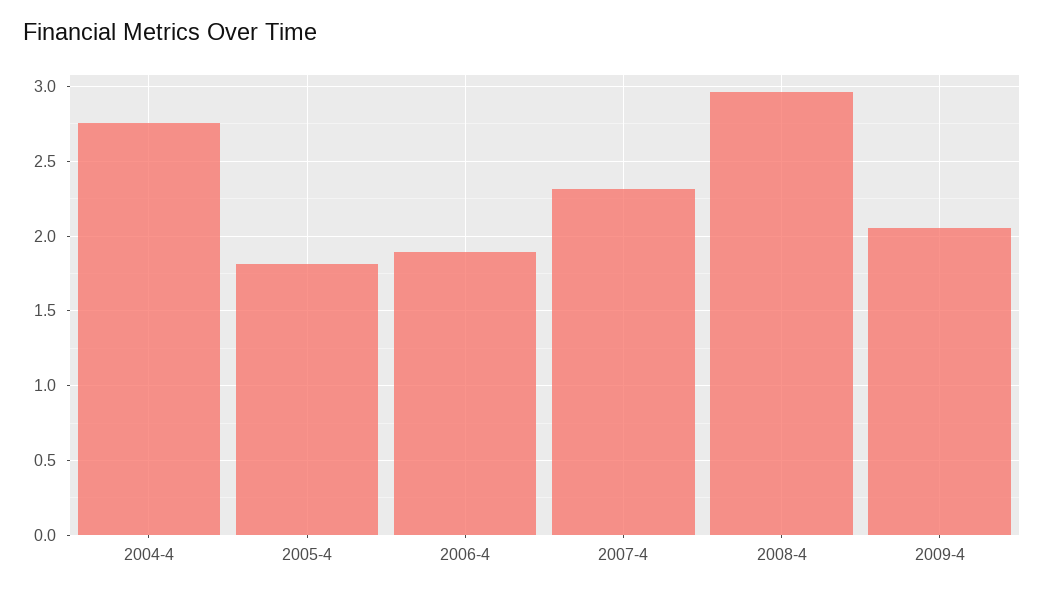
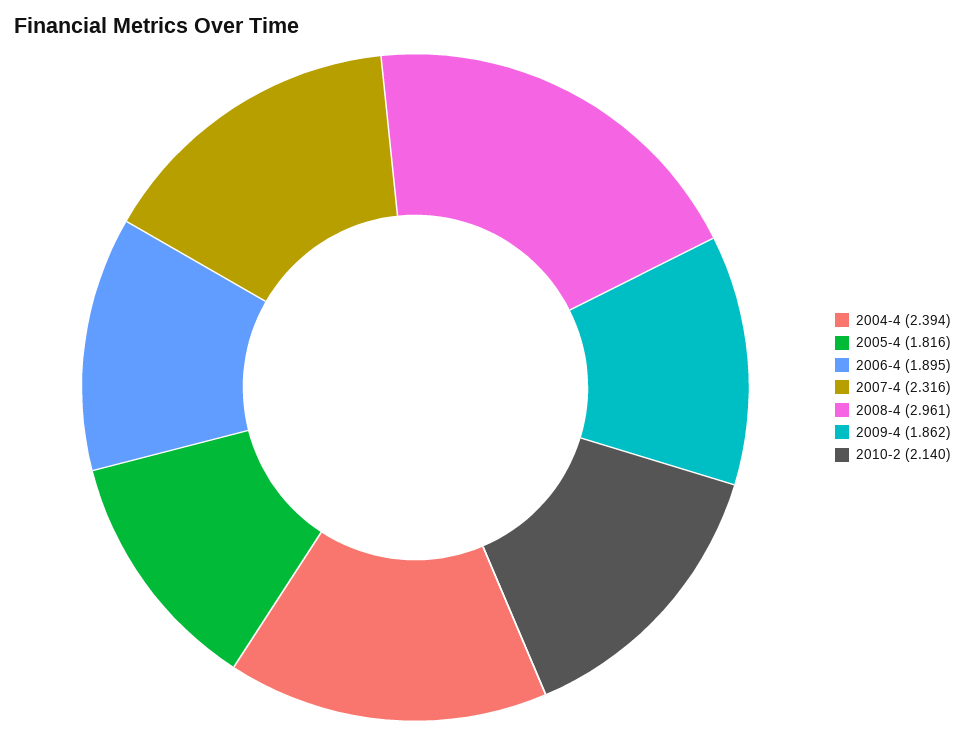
2004-4: 2.75 -> 2.394
2009-4: 2.05 -> 1.862
2010-2: none -> 2.14

